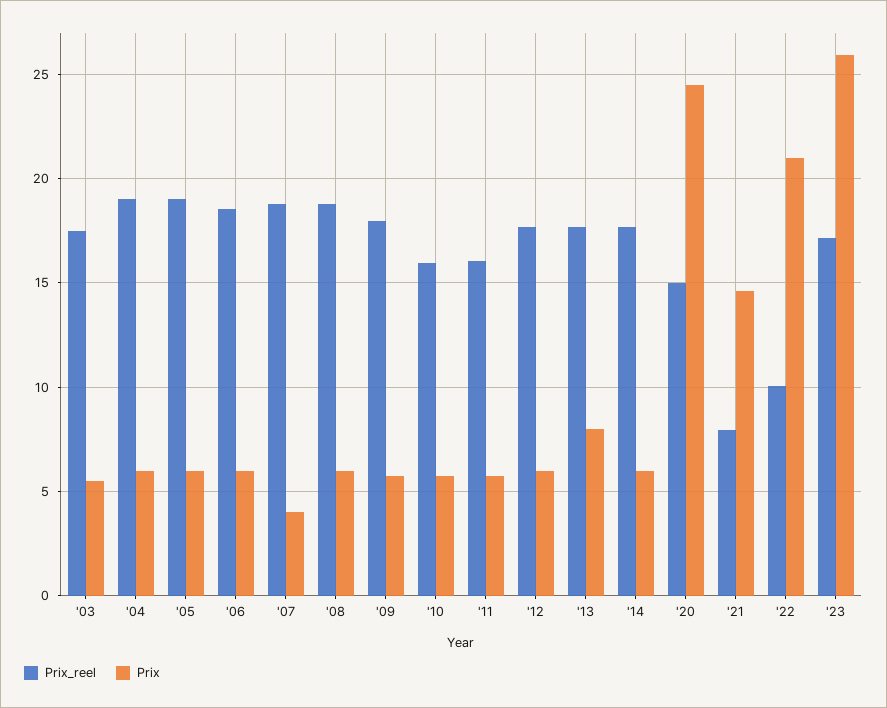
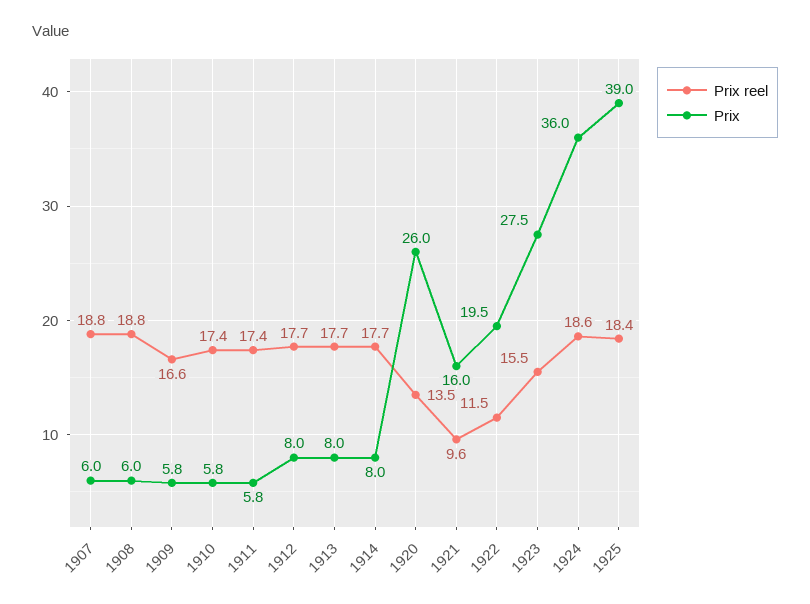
Prix_reel, '03: 17.5 -> none
Prix, '03: 5.5 -> none
Prix_reel, '04: 19 -> none
Prix, '04: 6 -> none
Prix_reel, '05: 19 -> none
Prix, '05: 6 -> none
Prix_reel, '06: 18.5 -> none
Prix, '06: 6 -> none
Prix, '07: 4 -> 6
Prix_reel, '09: 18 -> 16.6
Prix_reel, '10: 16 -> 17.4
Prix_reel, '11: 16 -> 17.4
Prix, '12: 6 -> 8
Prix, '14: 6 -> 8
Prix_reel, '20: 15 -> 13.5
Prix, '20: 24.5 -> 26
Prix_reel, '21: 8 -> 9.6
Prix, '21: 14.5 -> 16
Prix_reel, '22: 10 -> 11.5
Prix, '22: 21 -> 19.5
Prix_reel, '23: 17 -> 15.5
Prix, '23: 26 -> 27.5
Prix_reel, 1924: none -> 18.6
Prix, 1924: none -> 36
Prix_reel, 1925: none -> 18.4
Prix, 1925: none -> 39

